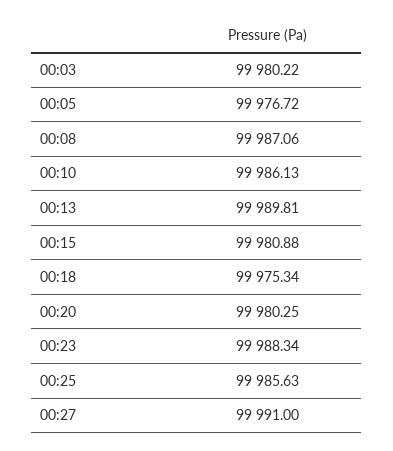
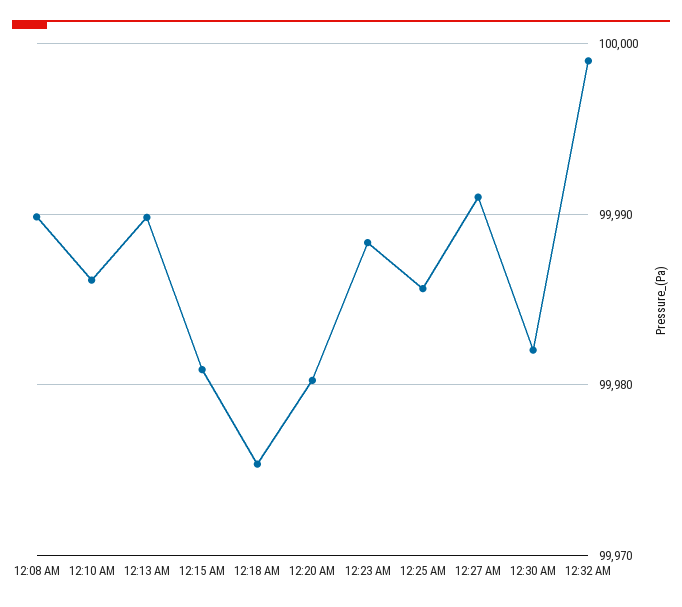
00:03: 99980.22 -> none
00:05: 99976.72 -> none
00:08: 99987.06 -> 99990
12:30 AM: none -> 99982
12:32 AM: none -> 99999

